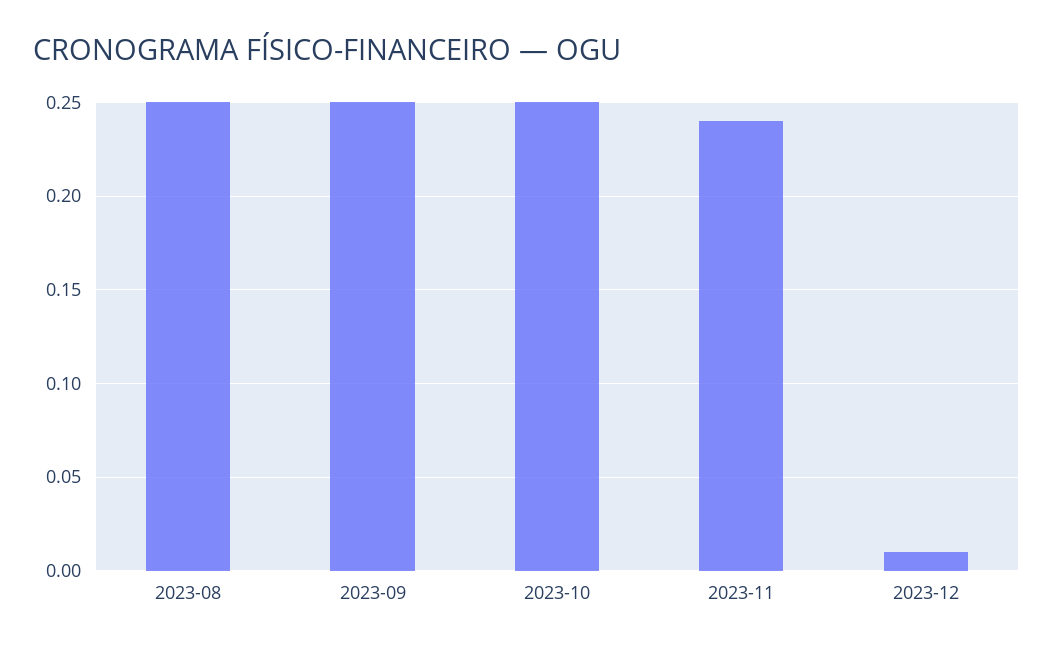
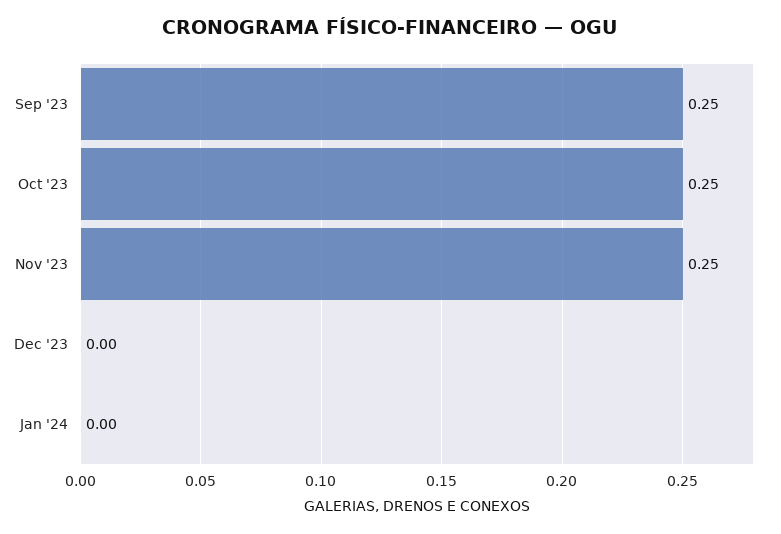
2023-08: 0.25 -> none
2023-11: 0.24 -> 0.25
2023-12: 0.01 -> 0
Jan '24: none -> 0

